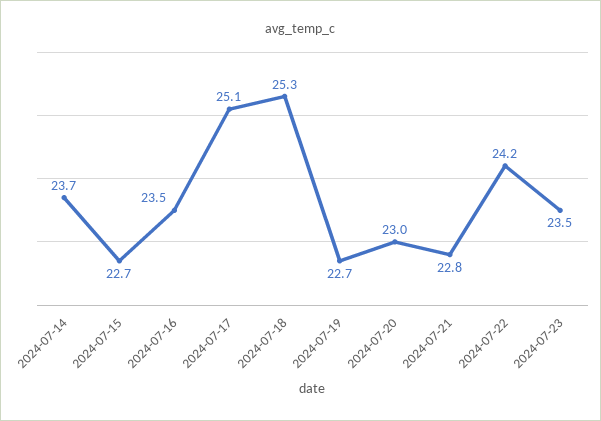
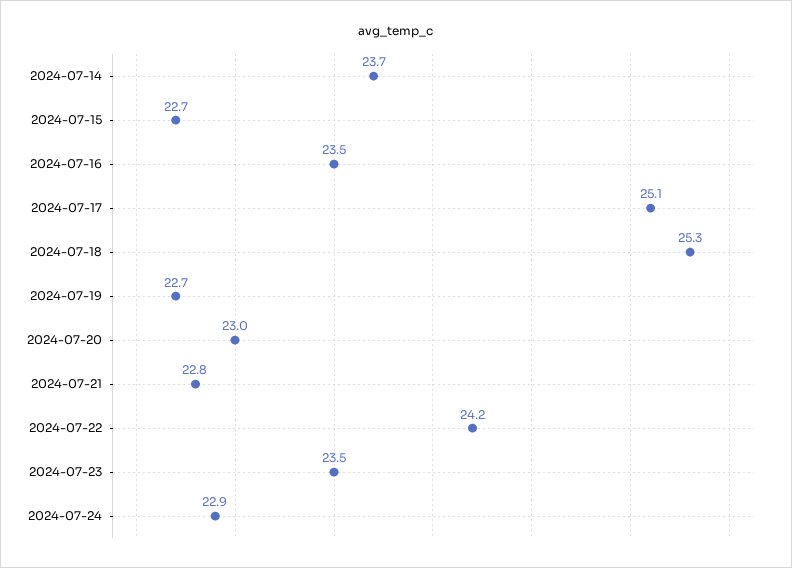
2024-07-24: none -> 22.9

